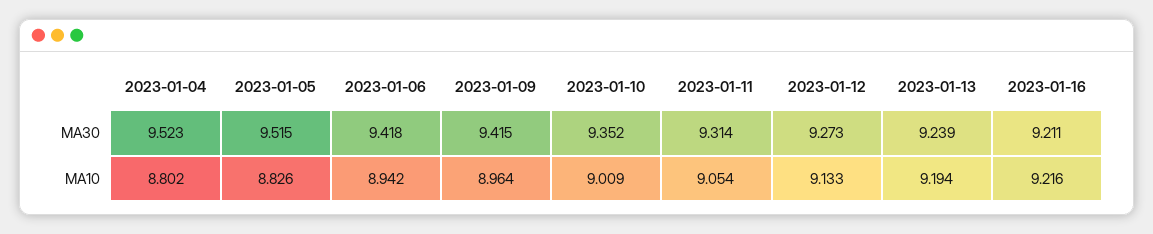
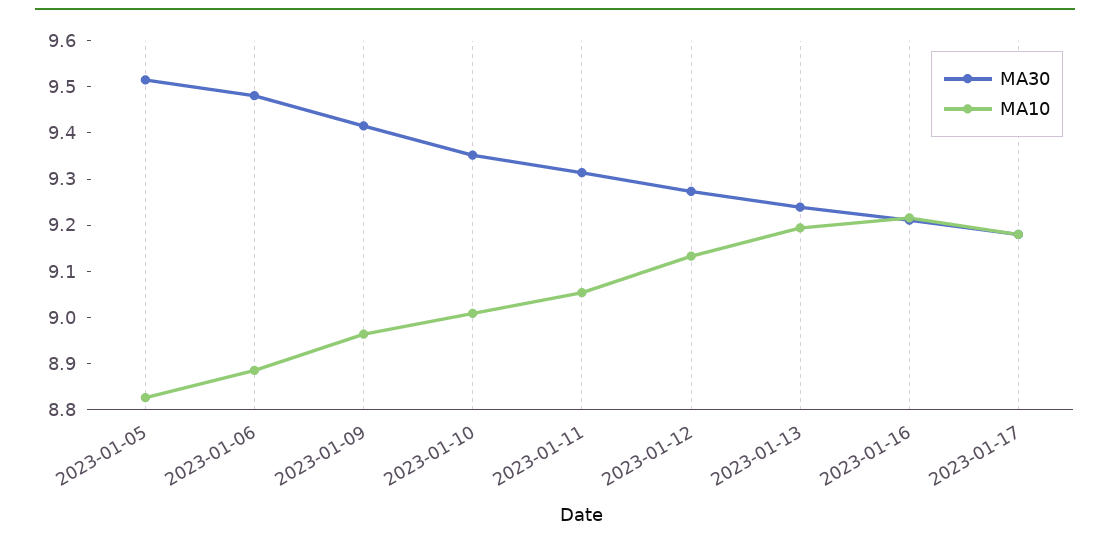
MA30, 2023-01-04: 9.523 -> none
MA30, 2023-01-06: 9.418 -> 9.48
MA10, 2023-01-04: 8.802 -> none
MA10, 2023-01-06: 8.942 -> 8.88
MA30, 2023-01-17: none -> 9.18
MA10, 2023-01-17: none -> 9.18

